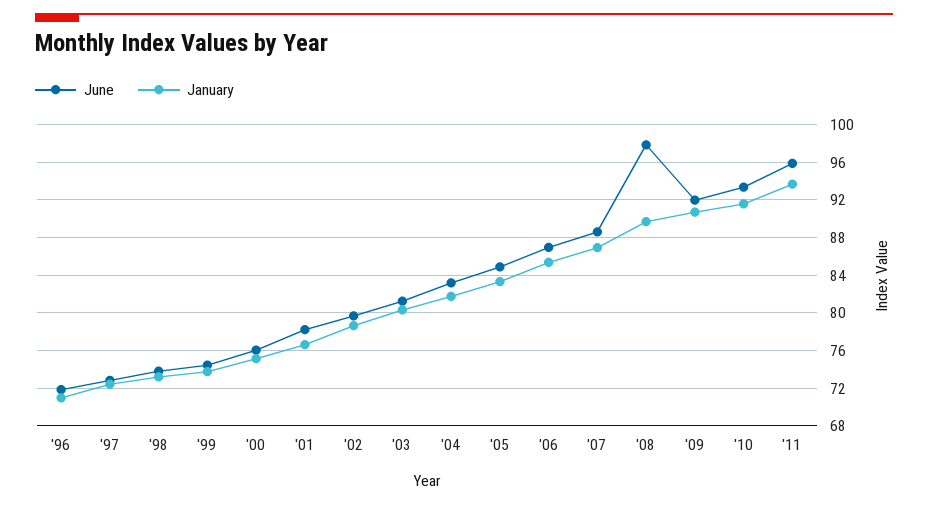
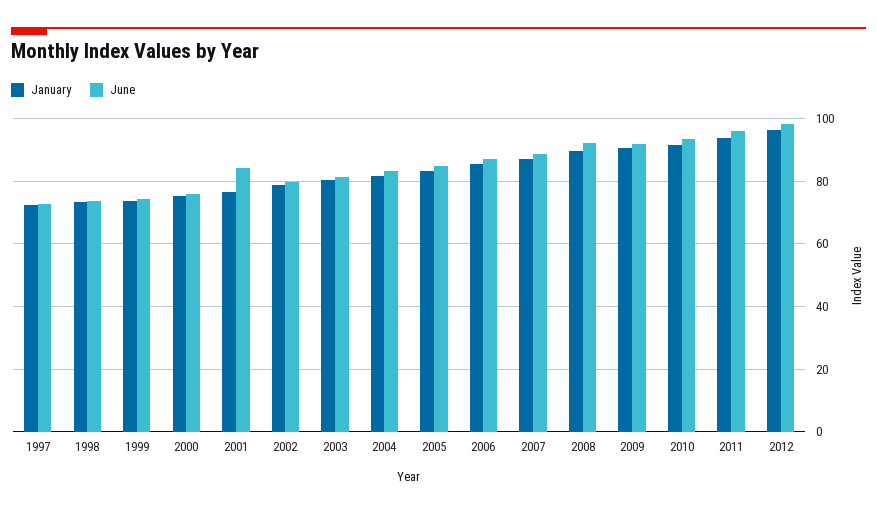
June, '96: 72 -> none
January, '96: 71 -> none
June, '01: 78 -> 84
June, '08: 98 -> 92
January, 2012: none -> 96
June, 2012: none -> 98

